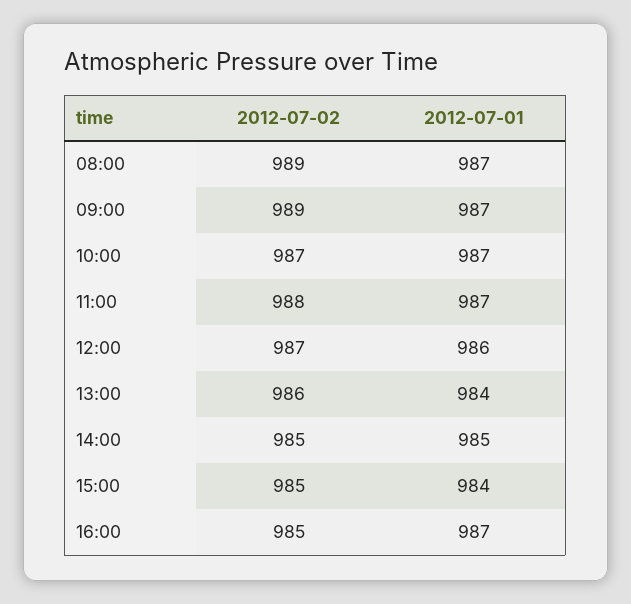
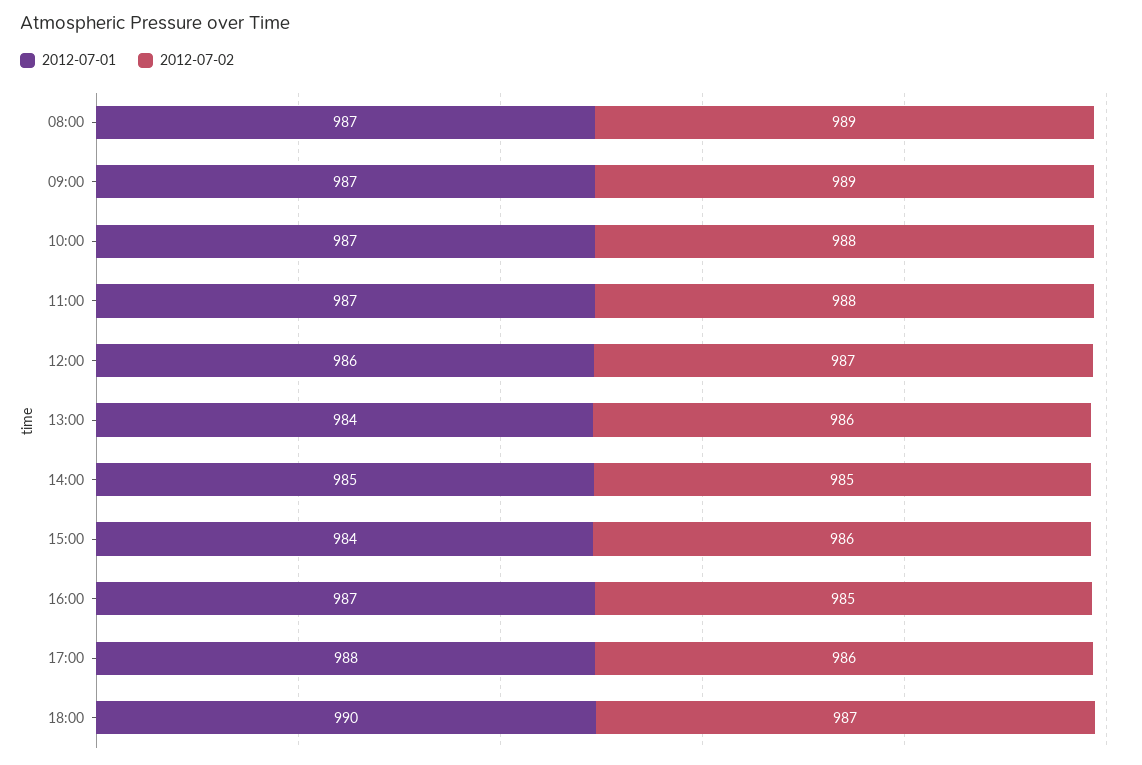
2012-07-02, 10:00: 987 -> 988
2012-07-02, 15:00: 985 -> 986
2012-07-01, 17:00: none -> 988
2012-07-02, 17:00: none -> 986
2012-07-01, 18:00: none -> 990
2012-07-02, 18:00: none -> 987

